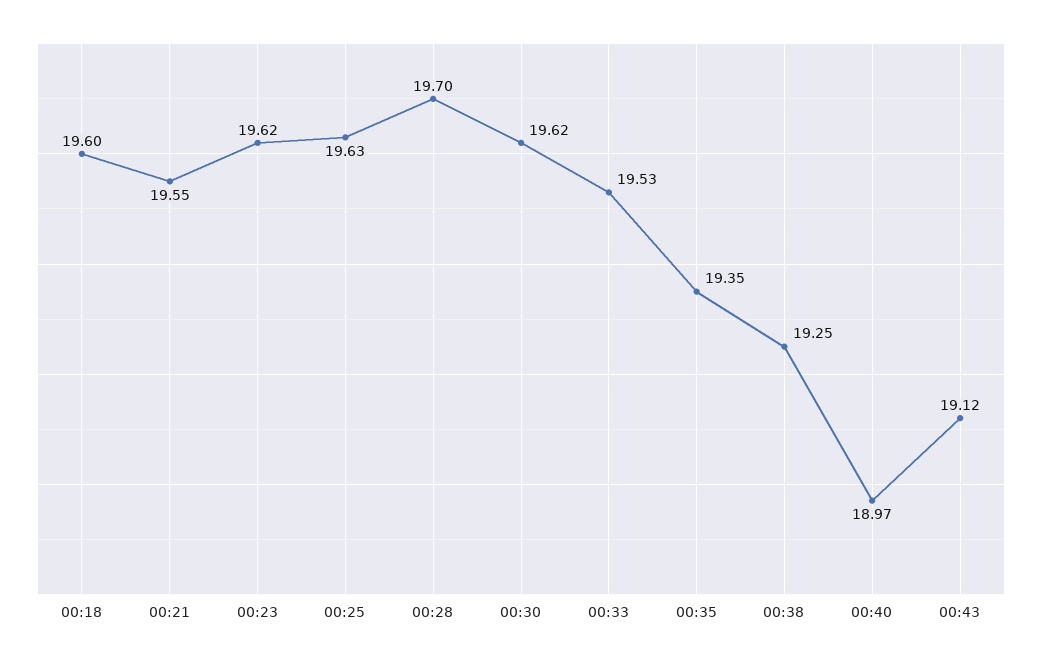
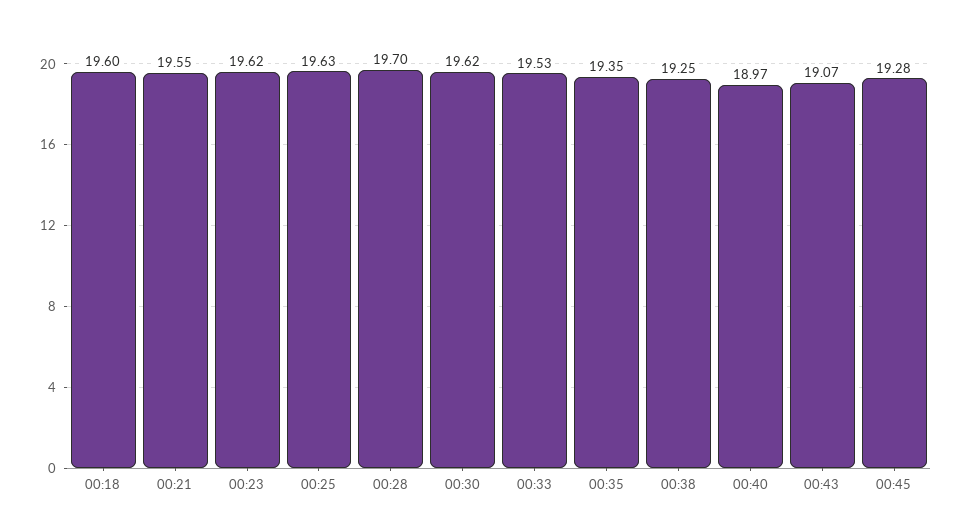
00:43: 19.12 -> 19.07
00:45: none -> 19.28

